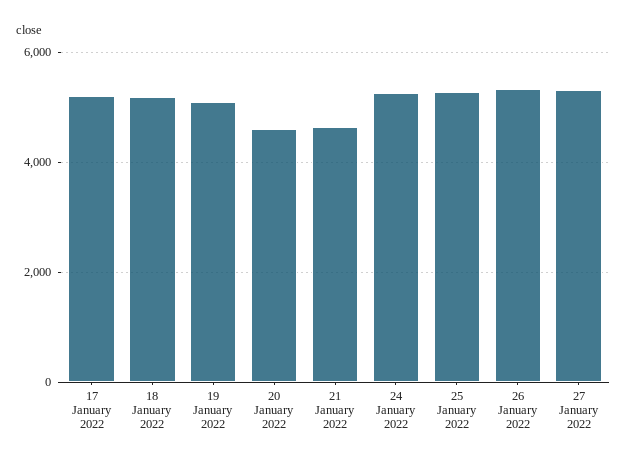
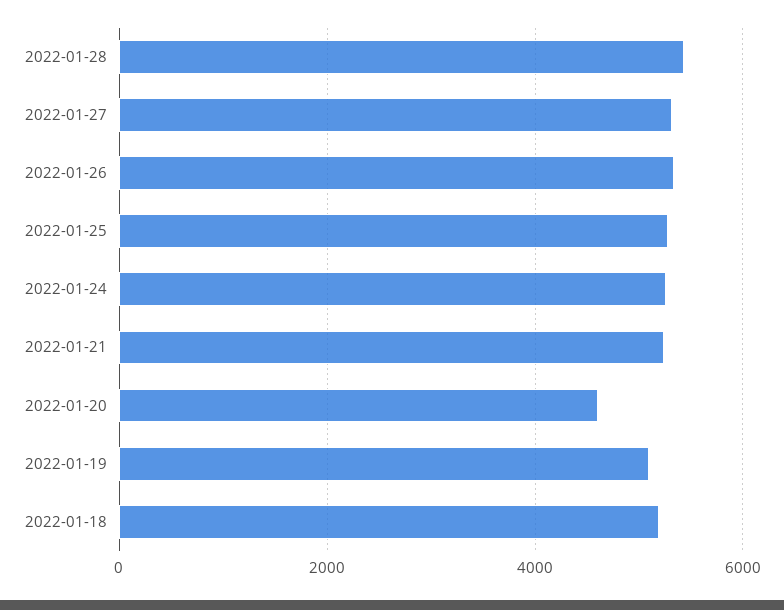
17 January 2022: 5200 -> none
21 January 2022: 4600 -> 5200
2022-01-28: none -> 5400

